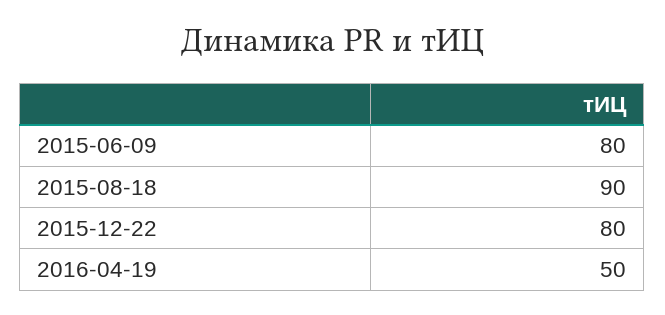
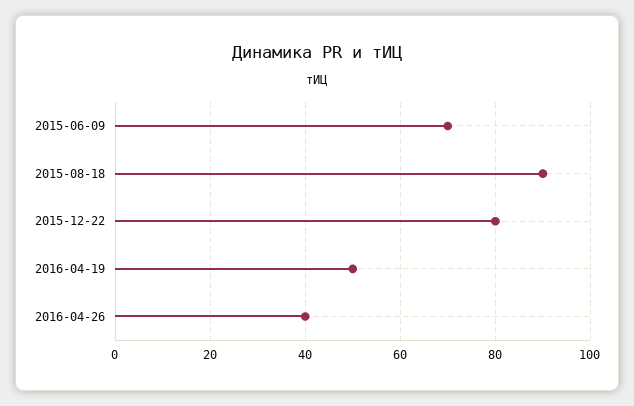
2015-06-09: 80 -> 70
2016-04-26: none -> 40

